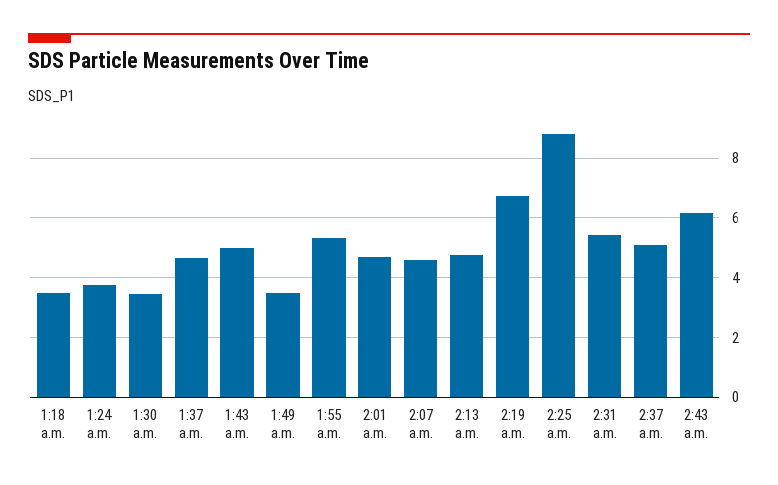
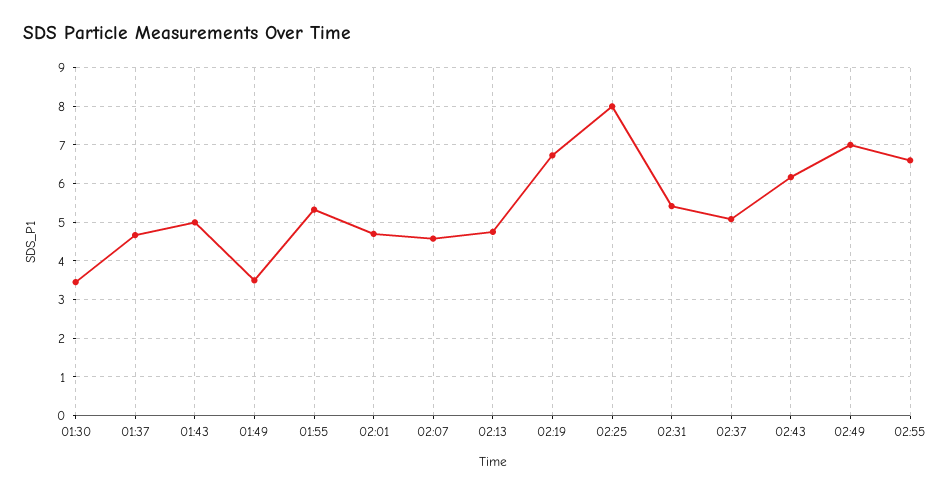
1:18 a.m.: 3.5 -> none
1:24 a.m.: 3.75 -> none
2:25 a.m.: 8.75 -> 8
02:49: none -> 7
02:55: none -> 6.6

